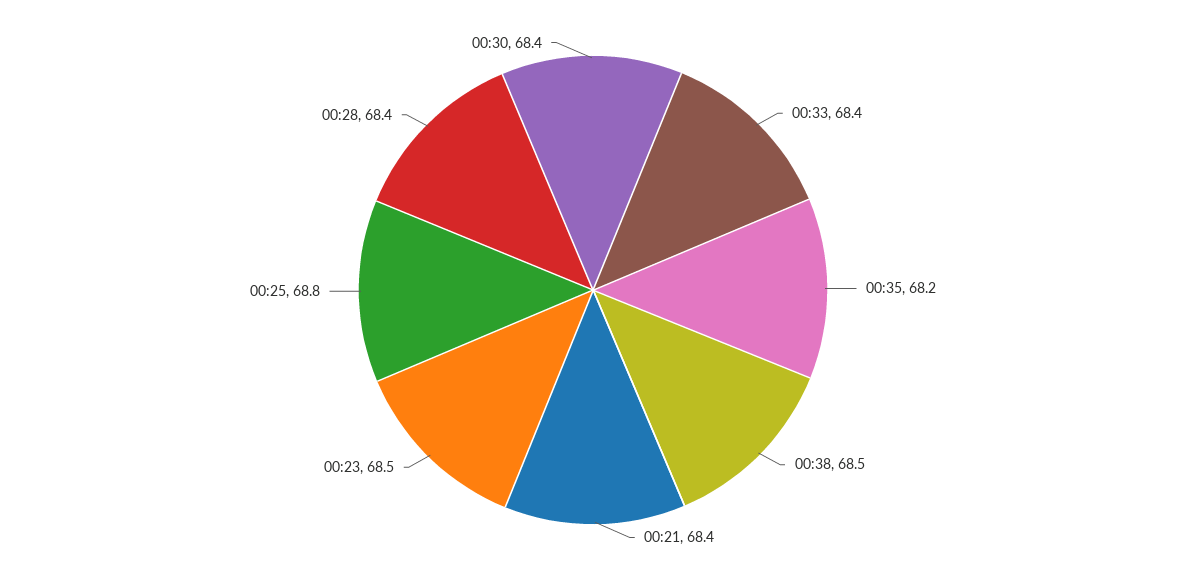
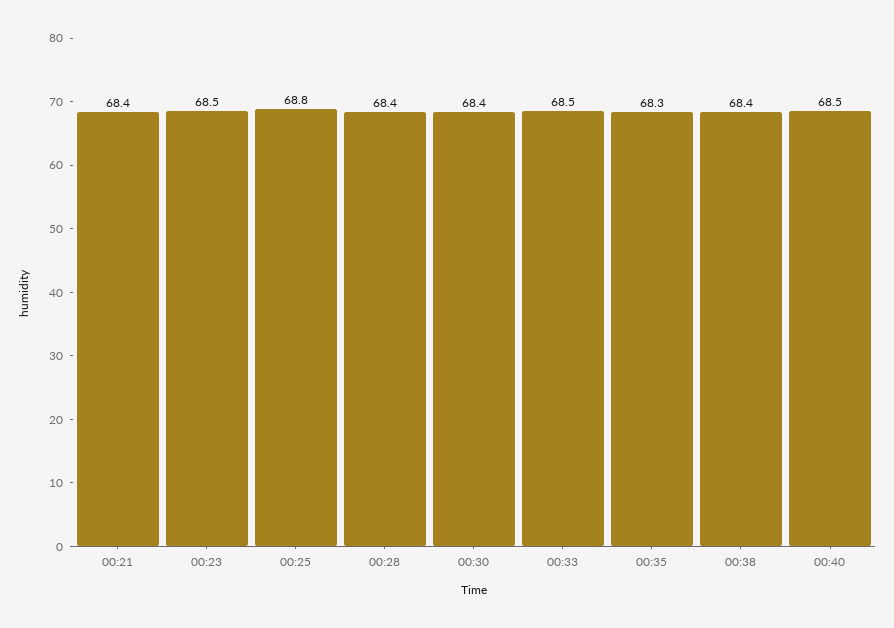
00:33: 68.4 -> 68.5
00:35: 68.2 -> 68.3
00:38: 68.5 -> 68.4
00:40: none -> 68.5

